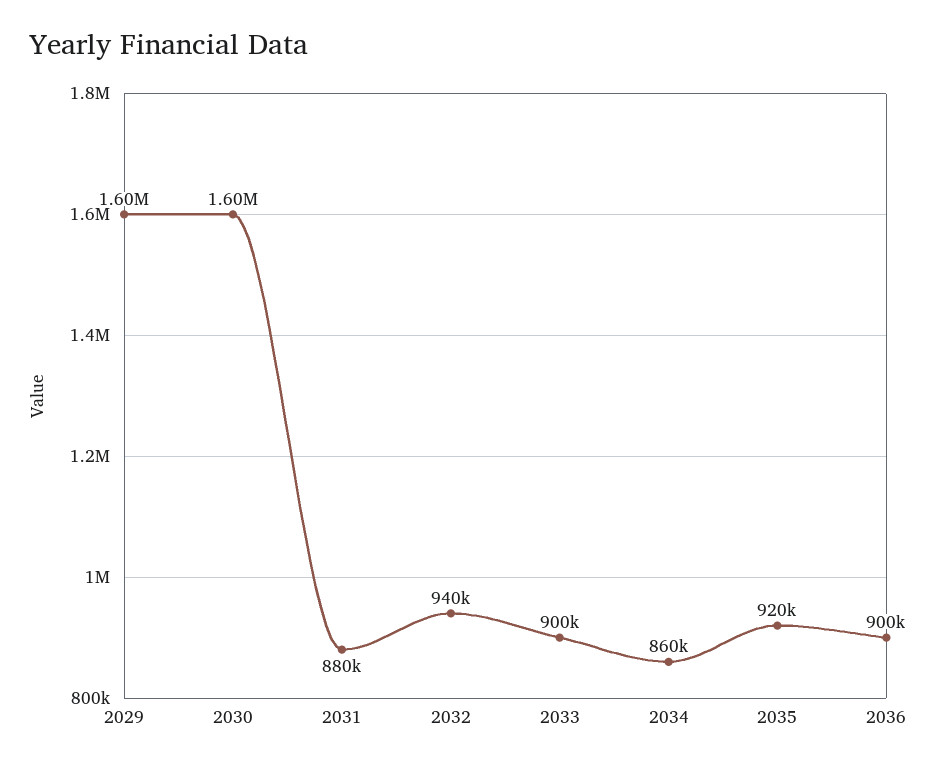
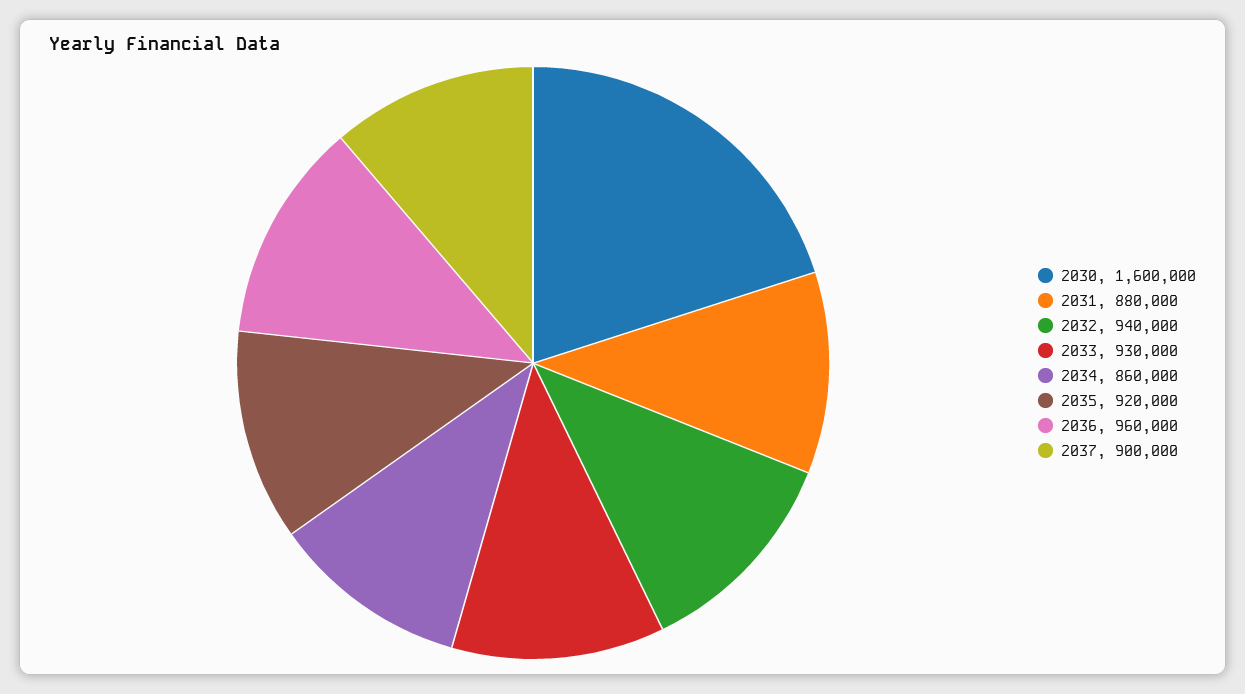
2029: 1600000 -> none
2033: 900000 -> 930000
2036: 900000 -> 960000
2037: none -> 900000

